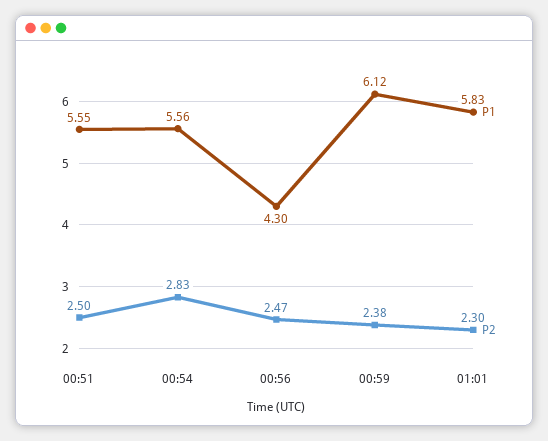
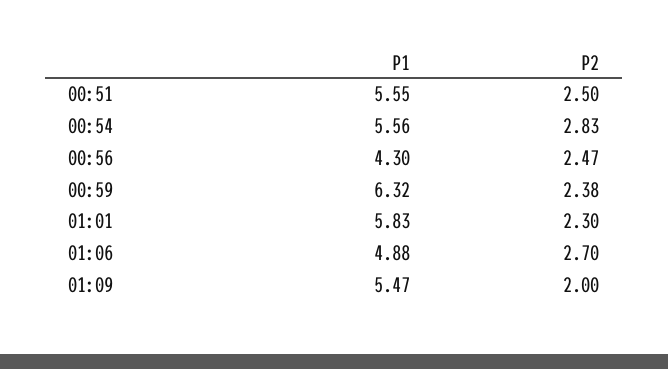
P1, 00:59: 6.12 -> 6.32
P1, 01:06: none -> 4.88
P2, 01:06: none -> 2.7
P1, 01:09: none -> 5.47
P2, 01:09: none -> 2

